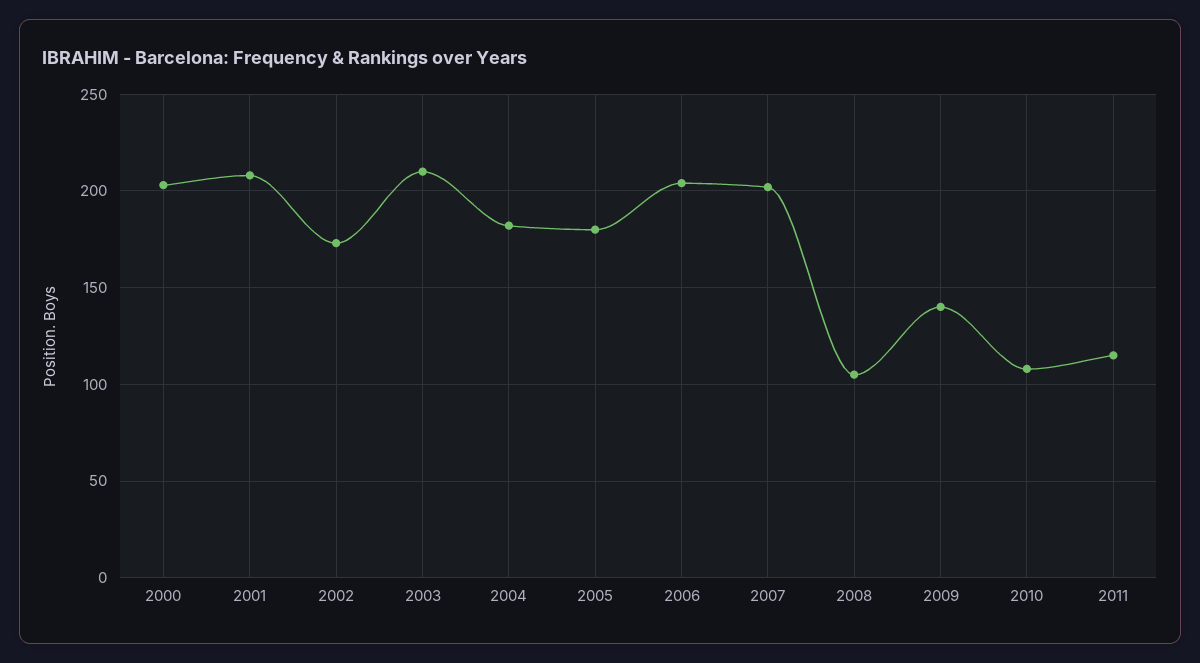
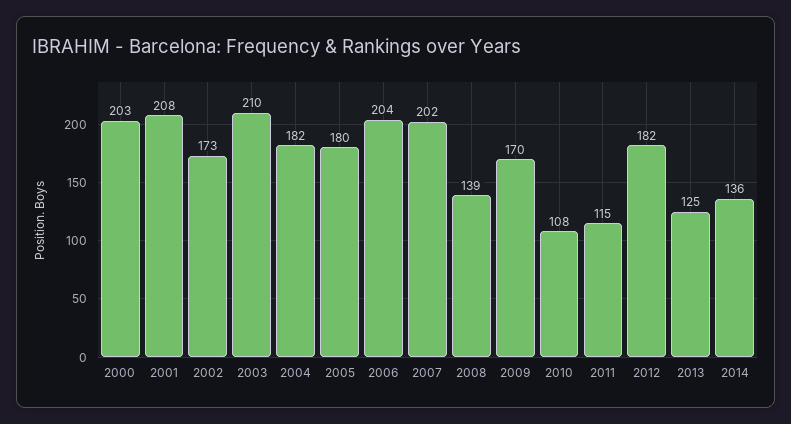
2008: 105 -> 139
2009: 140 -> 170
2012: none -> 182
2013: none -> 125
2014: none -> 136

